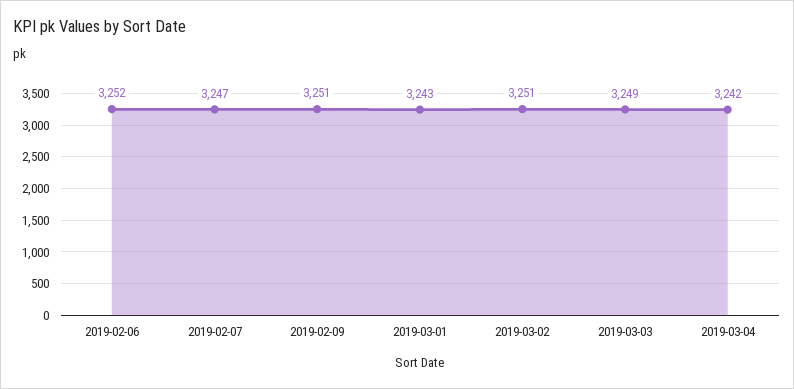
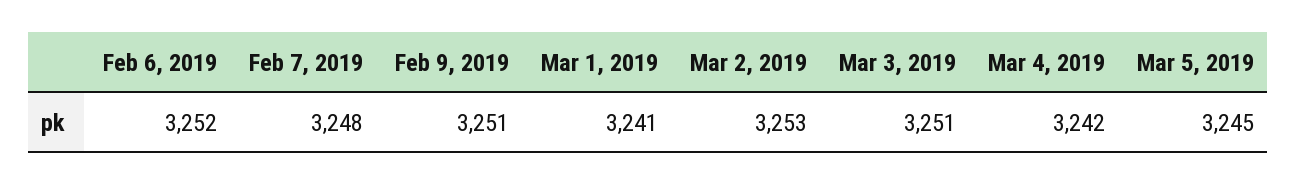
2019-02-07: 3247 -> 3248
2019-03-01: 3243 -> 3241
2019-03-02: 3251 -> 3253
2019-03-03: 3249 -> 3251
Mar 5, 2019: none -> 3245

